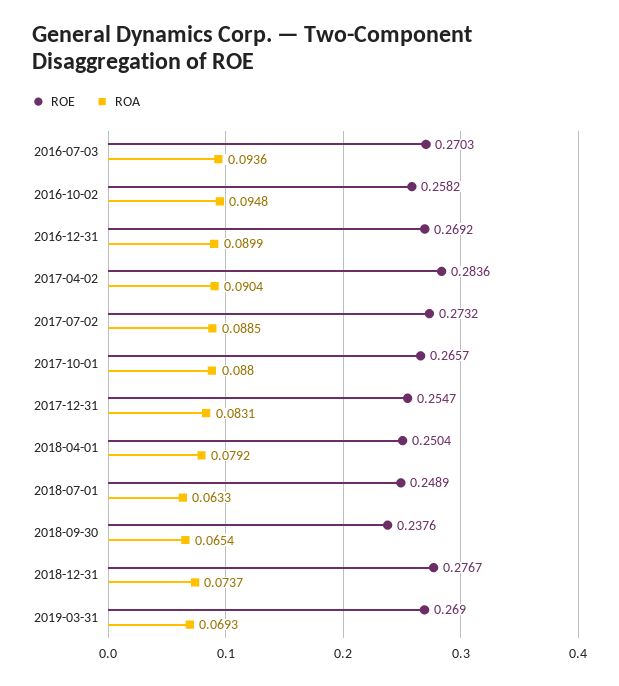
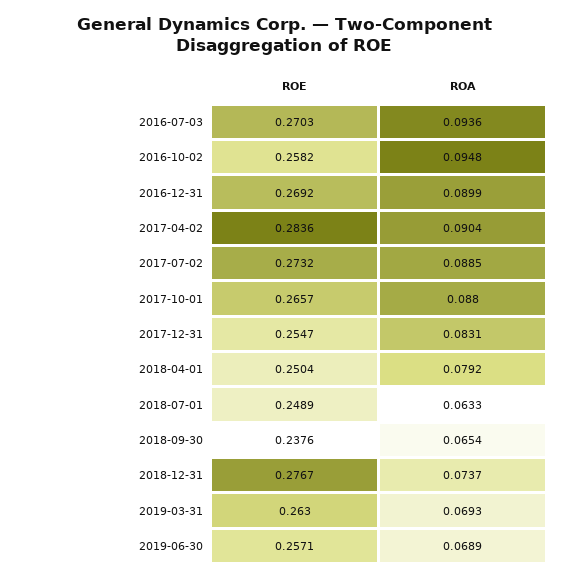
ROE, 2019-03-31: 0.269 -> 0.263
ROE, 2019-06-30: none -> 0.2571
ROA, 2019-06-30: none -> 0.0689

